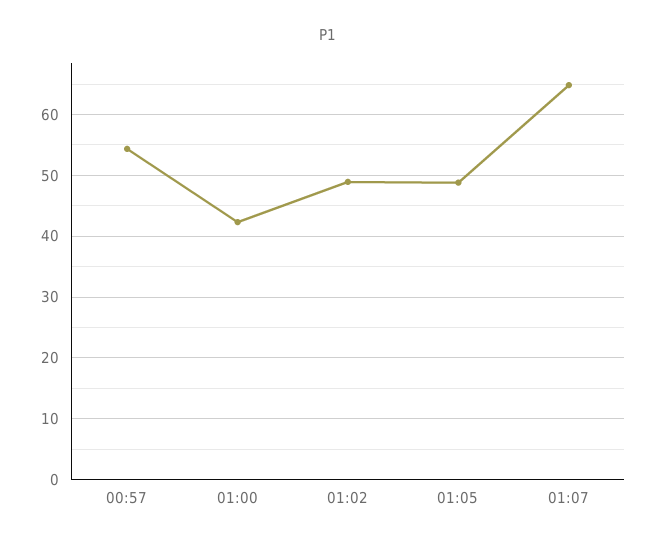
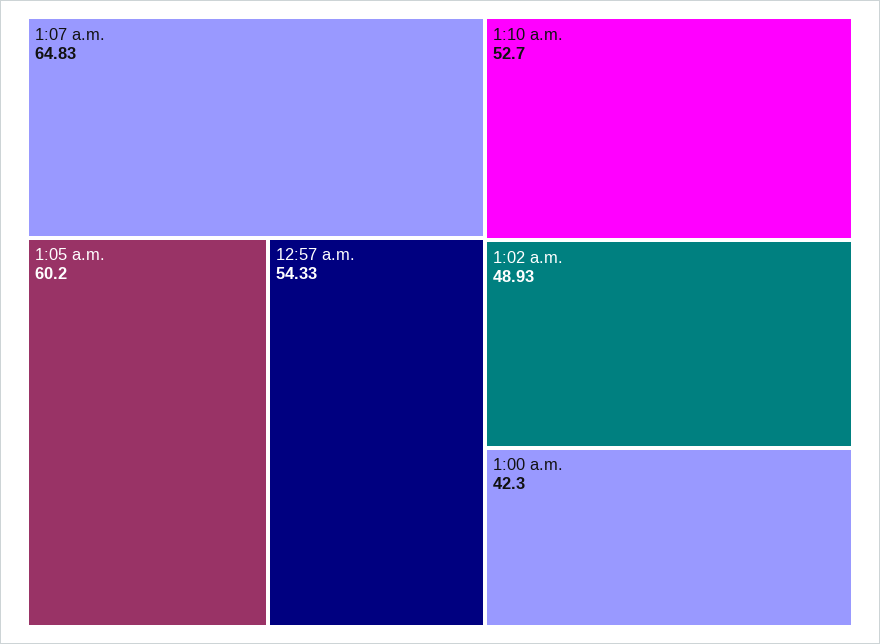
01:05: 49 -> 60.2
1:10 a.m.: none -> 52.7

